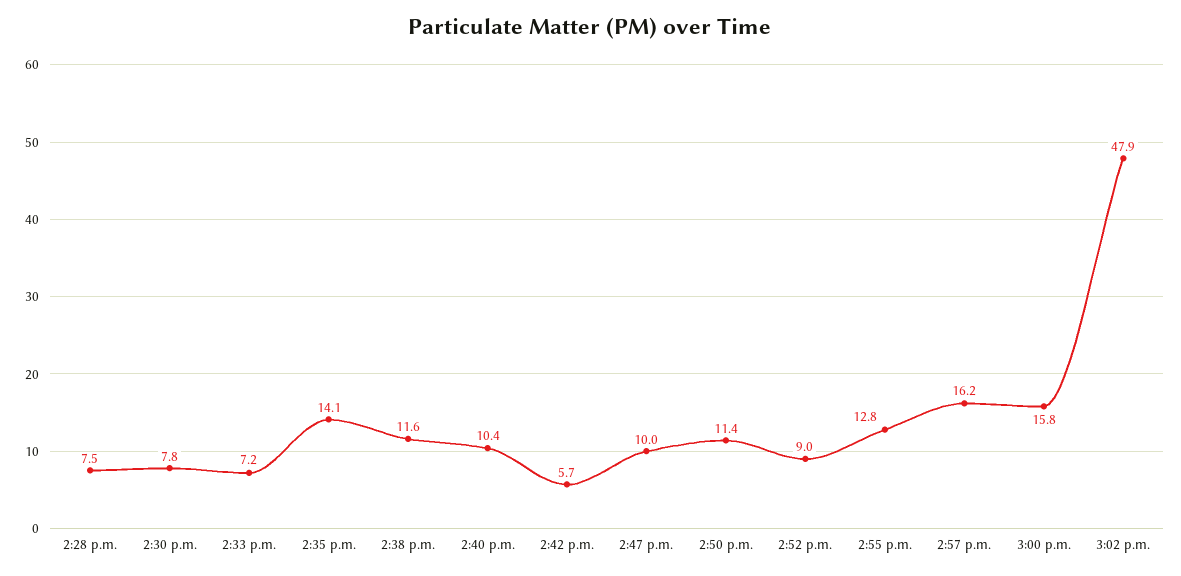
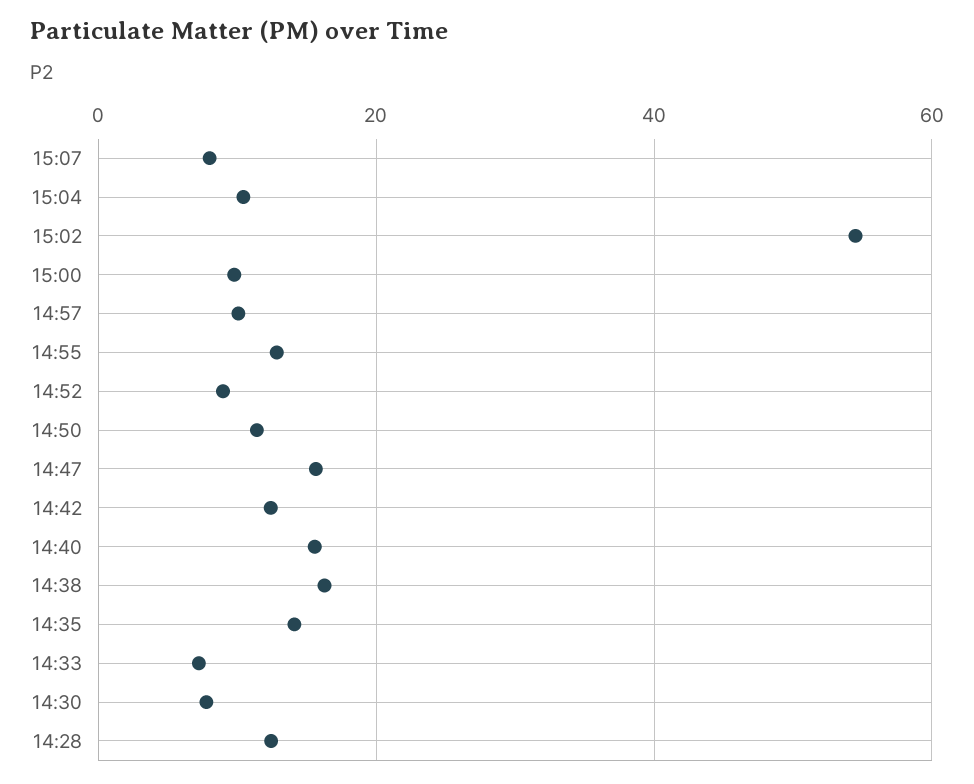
2:28 p.m.: 7.5 -> 12
2:38 p.m.: 11.6 -> 16
2:40 p.m.: 10.4 -> 16
2:42 p.m.: 5.7 -> 12
2:47 p.m.: 10 -> 16
2:57 p.m.: 16.2 -> 10
3:00 p.m.: 15.8 -> 10
3:02 p.m.: 47.9 -> 54
15:07: none -> 8
15:04: none -> 10

